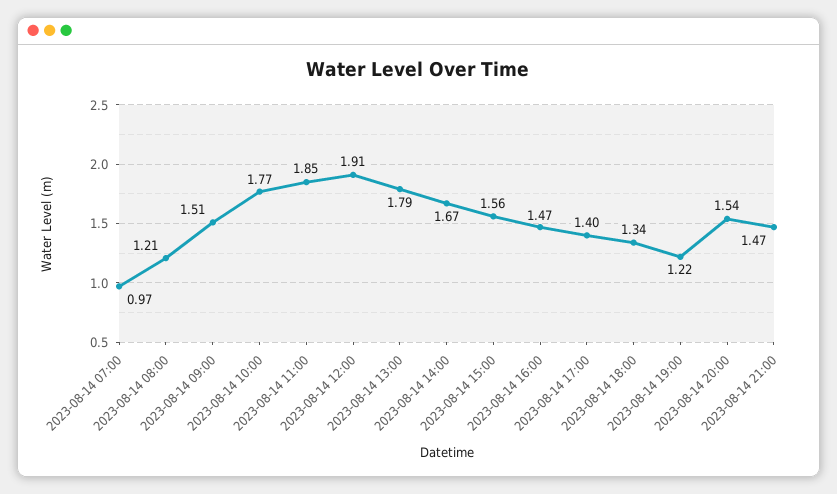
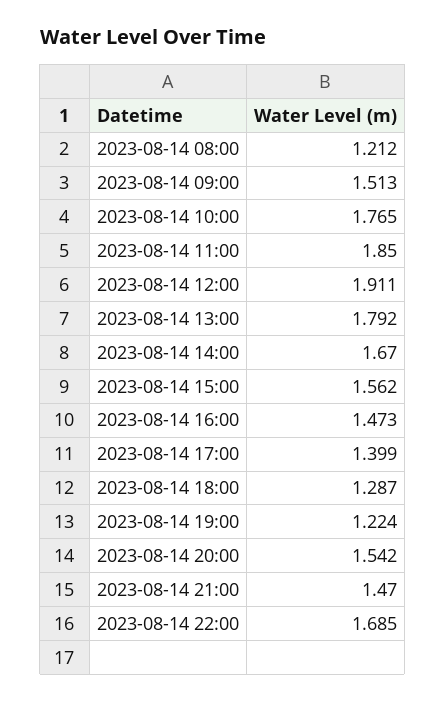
2023-08-14 07:00: 0.97 -> none
2023-08-14 18:00: 1.34 -> 1.287
2023-08-14 22:00: none -> 1.685

